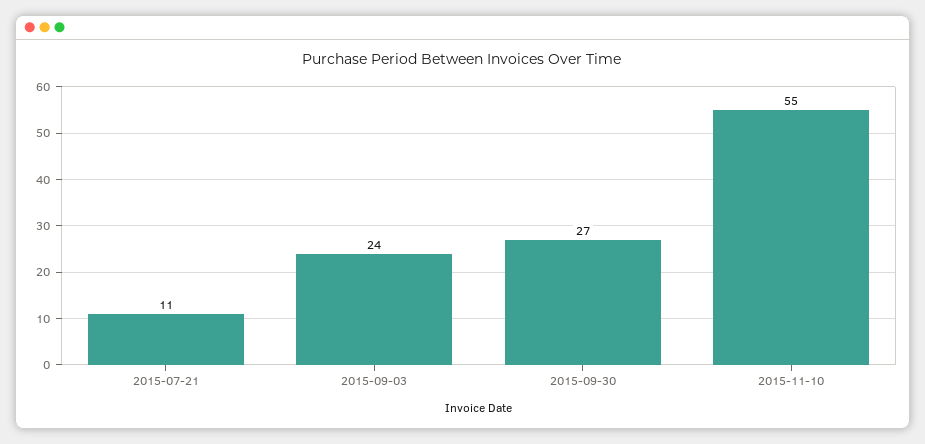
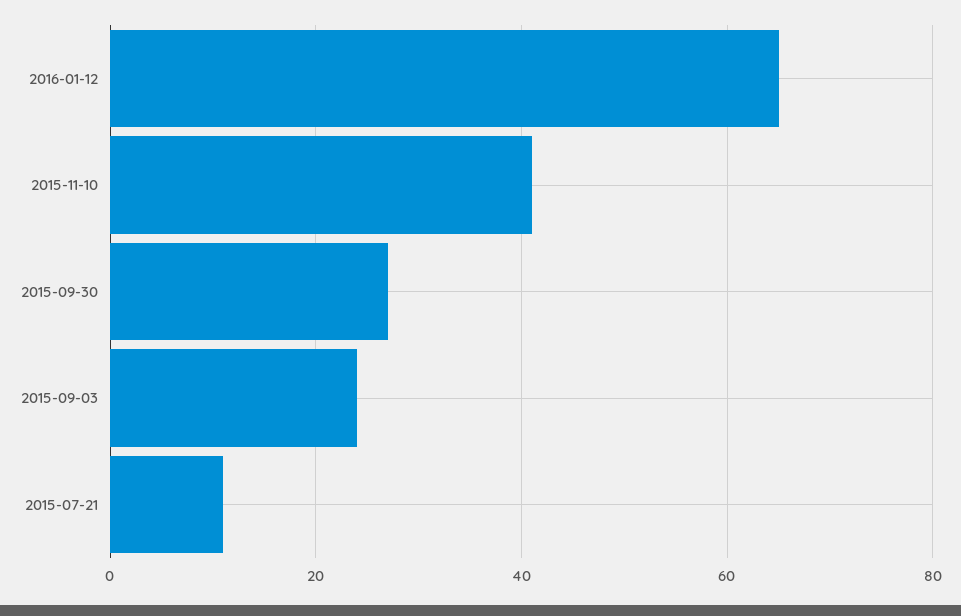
2015-11-10: 55 -> 40
2016-01-12: none -> 65

